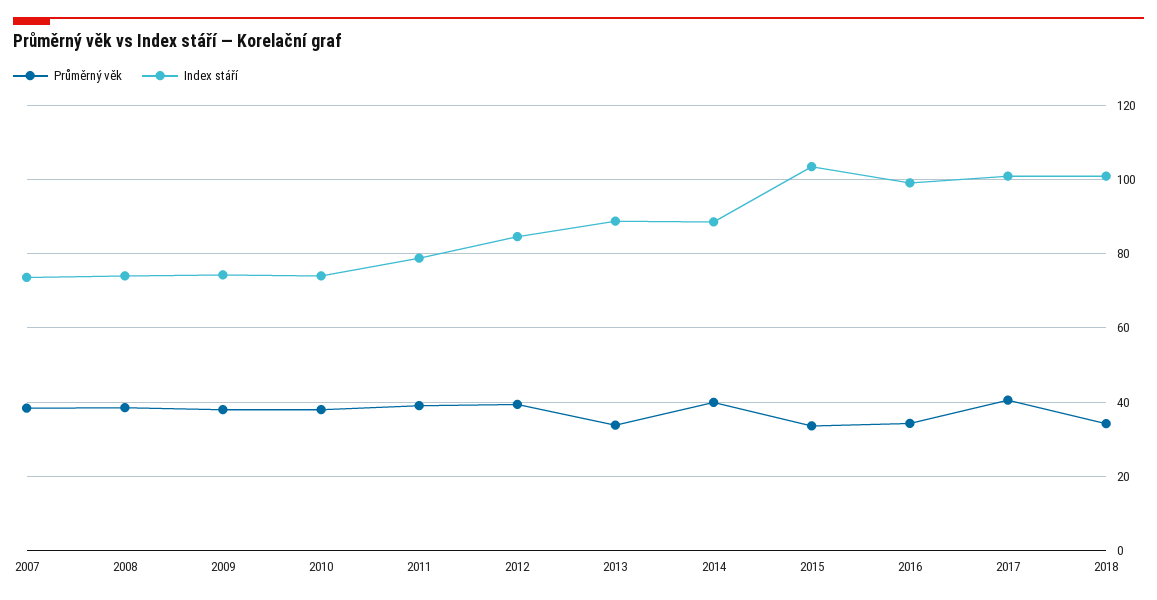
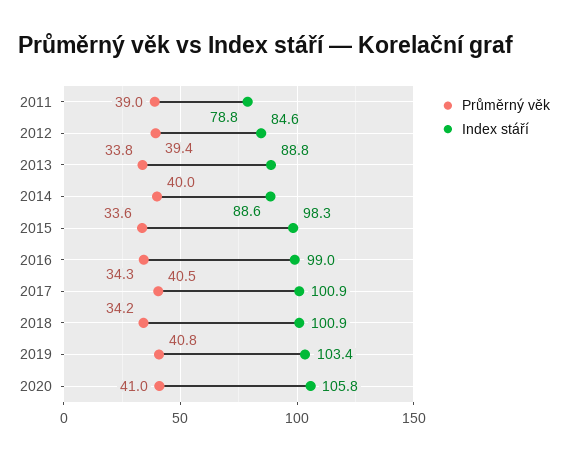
Průměrný věk, 2007: 38 -> none
Index stáří, 2007: 74 -> none
Průměrný věk, 2008: 38 -> none
Index stáří, 2008: 74 -> none
Průměrný věk, 2009: 38 -> none
Index stáří, 2009: 74 -> none
Průměrný věk, 2010: 38 -> none
Index stáří, 2010: 74 -> none
Index stáří, 2015: 104 -> 98.3
Průměrný věk, 2019: none -> 40.8
Index stáří, 2019: none -> 103.4
Průměrný věk, 2020: none -> 41
Index stáří, 2020: none -> 105.8

